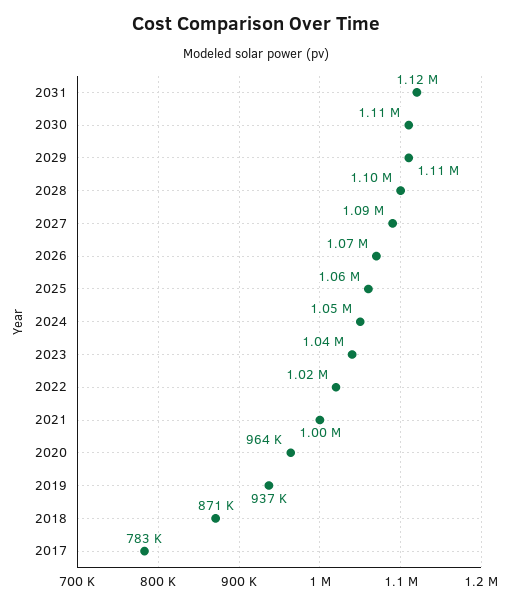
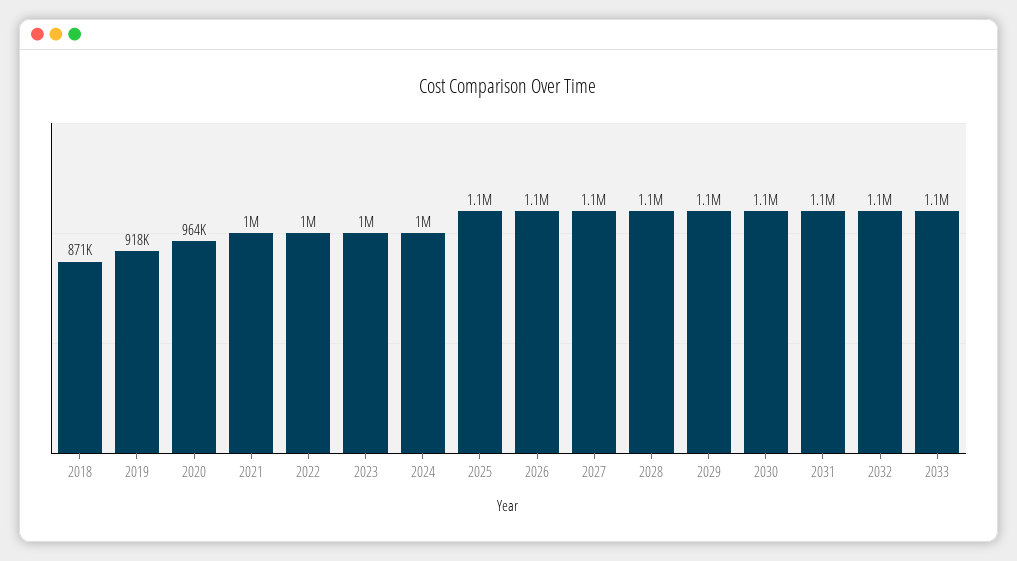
2019: 937000 -> 918000
2017: 783000 -> none
2032: none -> 1100000
2033: none -> 1100000

